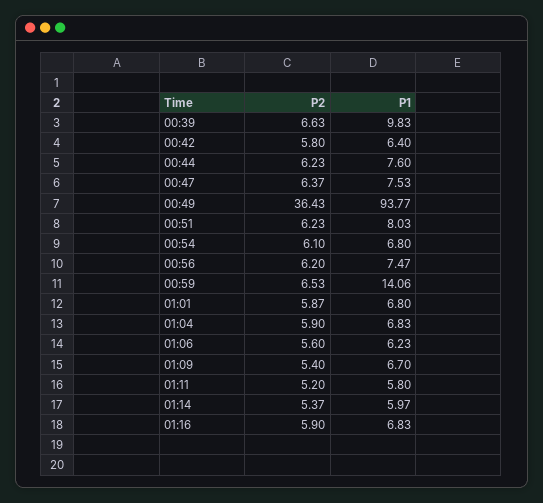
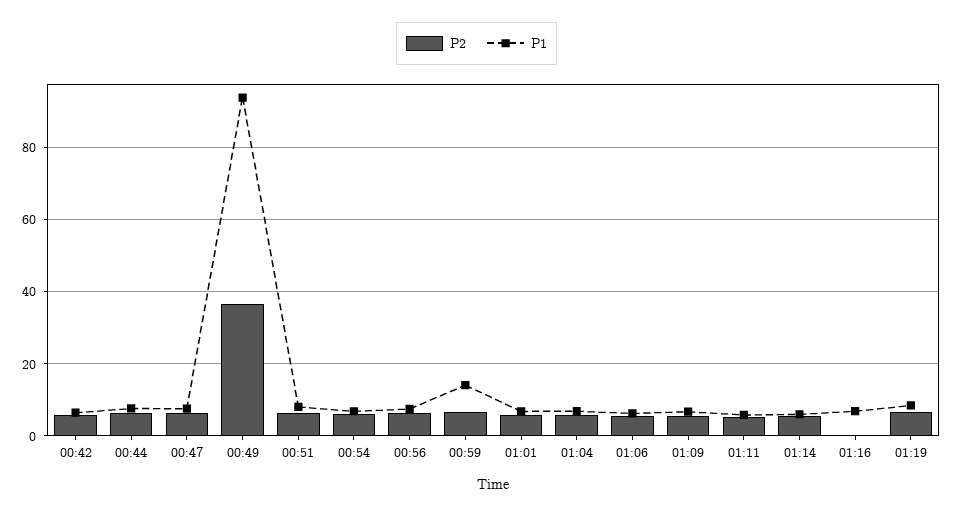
P2, 00:39: 6.63 -> none
P1, 00:39: 9.83 -> none
P2, 01:16: 5.9 -> 0
P2, 01:19: none -> 6
P1, 01:19: none -> 8

